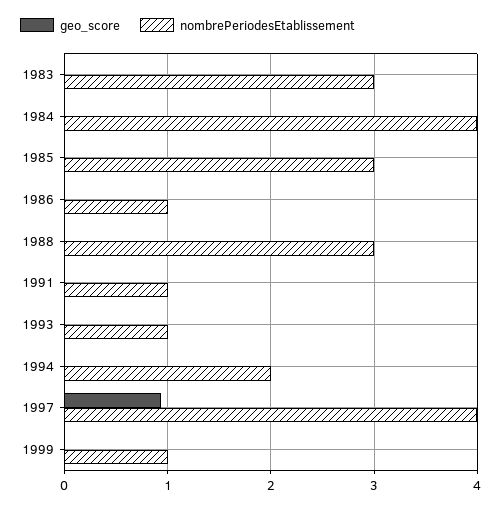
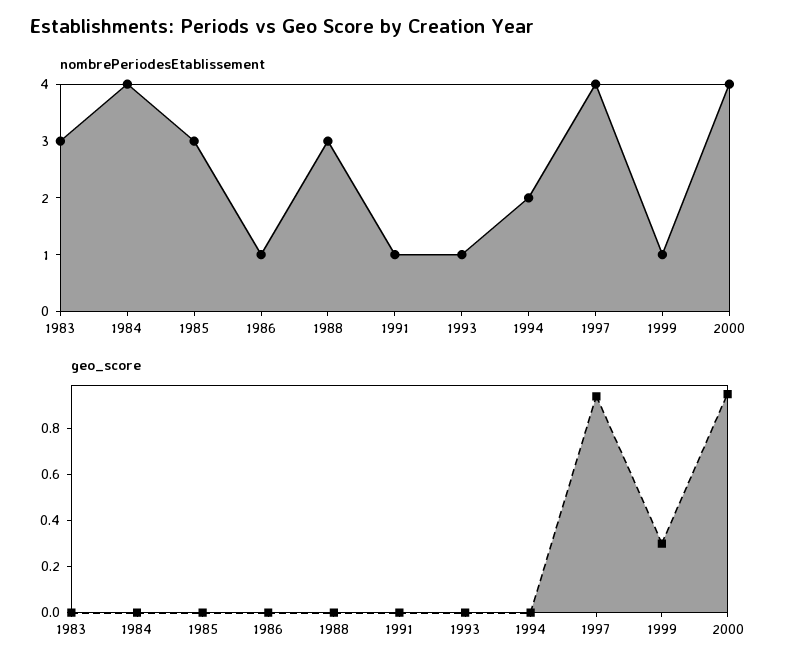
geo_score, 1999: 0 -> 0.3
nombrePeriodesEtablissement, 2000: none -> 4
geo_score, 2000: none -> 0.95

